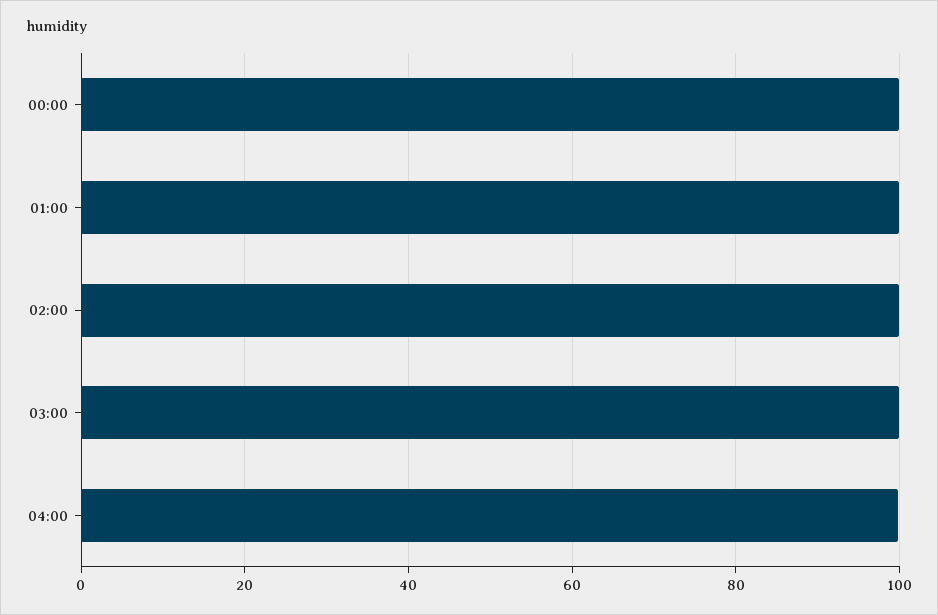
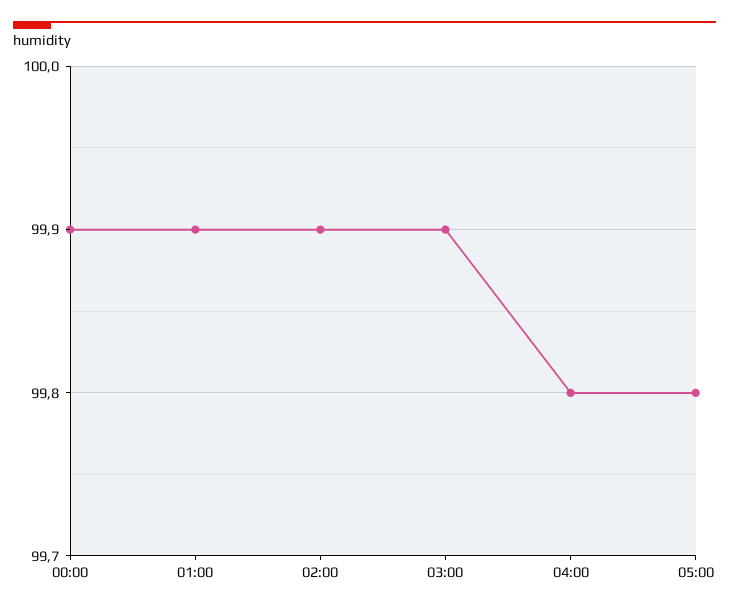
05:00: none -> 99.8

